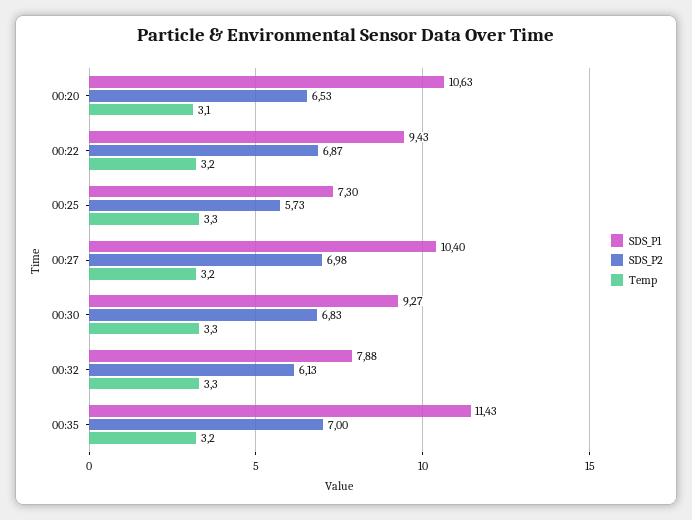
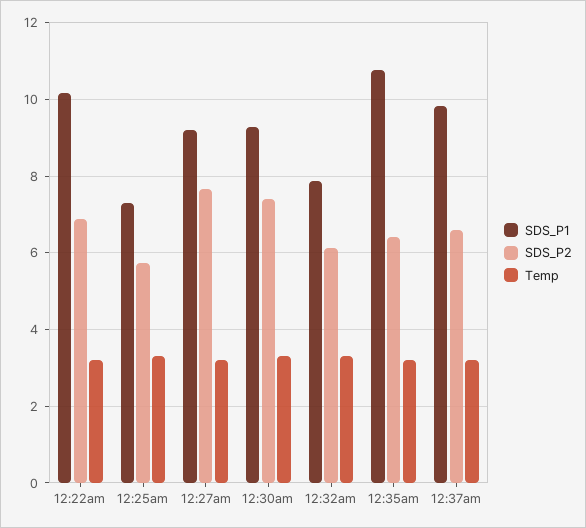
SDS_P1, 00:20: 10.63 -> none
SDS_P2, 00:20: 6.53 -> none
Temp, 00:20: 3.1 -> none
SDS_P1, 00:22: 9.43 -> 10.2
SDS_P1, 00:27: 10.4 -> 9.2
SDS_P2, 00:27: 6.98 -> 7.6
SDS_P2, 00:30: 6.83 -> 7.4
SDS_P1, 00:35: 11.43 -> 10.8
SDS_P2, 00:35: 7 -> 6.4
SDS_P1, 12:37am: none -> 9.8
SDS_P2, 12:37am: none -> 6.6
Temp, 12:37am: none -> 3.2

